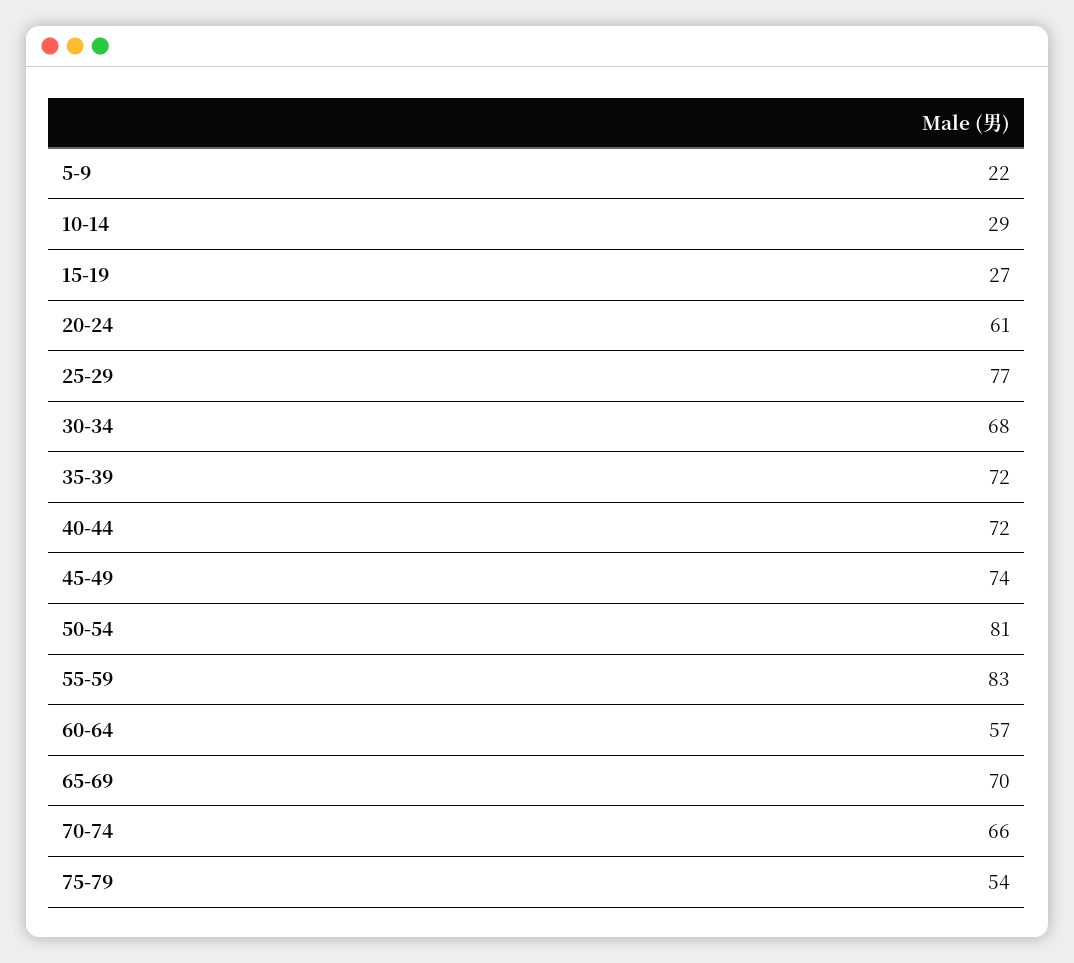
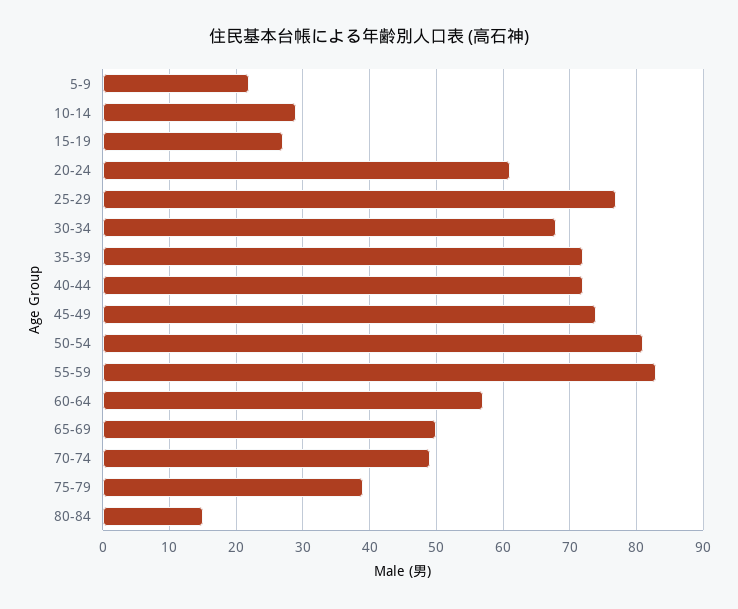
65-69: 70 -> 50
70-74: 66 -> 49
75-79: 54 -> 39
80-84: none -> 15

